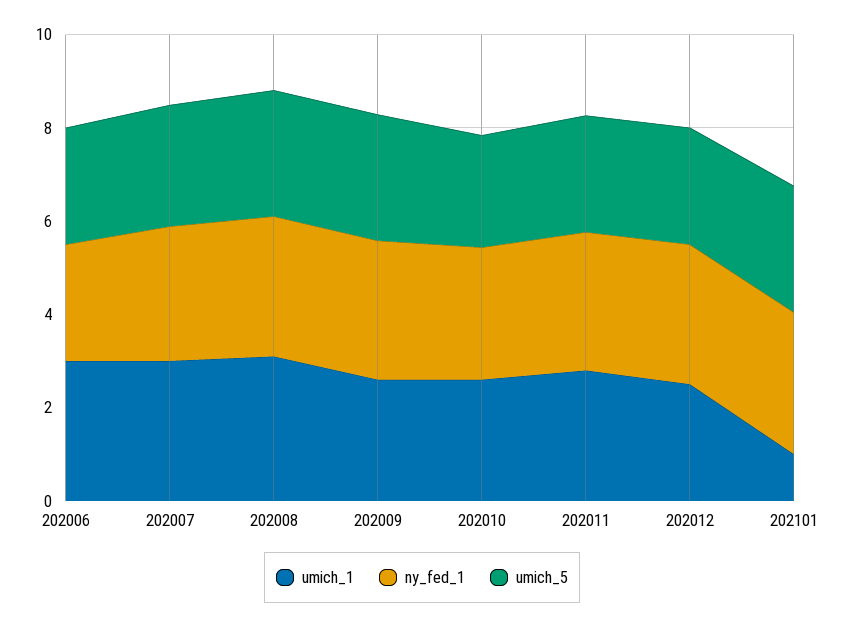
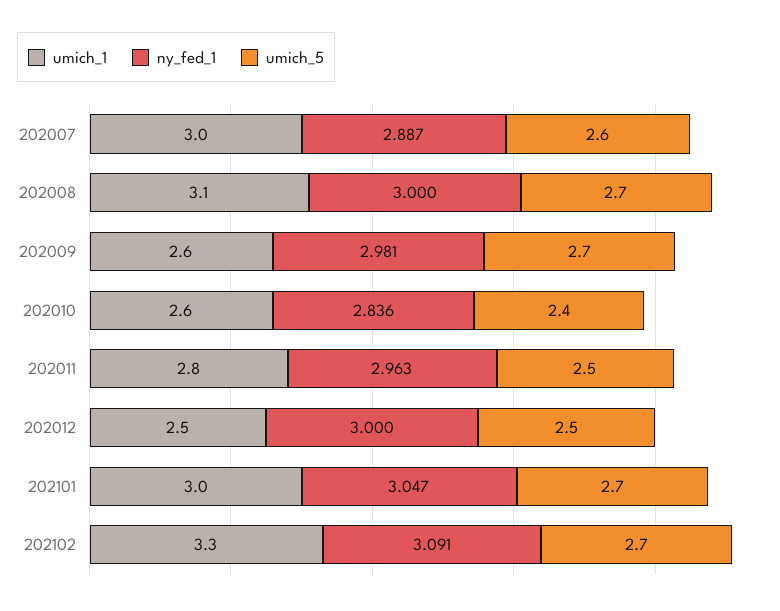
umich_1, 202006: 3 -> none
ny_fed_1, 202006: 2.5 -> none
umich_5, 202006: 2.5 -> none
umich_1, 202101: 1 -> 3
umich_1, 202102: none -> 3.3
ny_fed_1, 202102: none -> 3.091
umich_5, 202102: none -> 2.7

